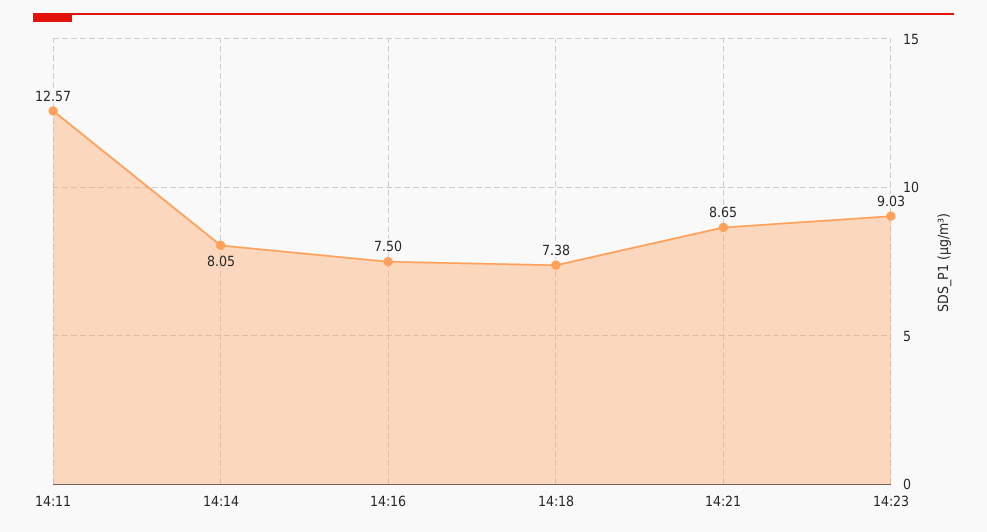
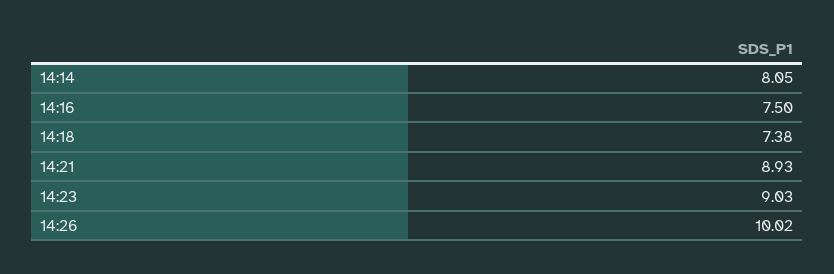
14:11: 12.57 -> none
14:21: 8.65 -> 8.93
14:26: none -> 10.02

